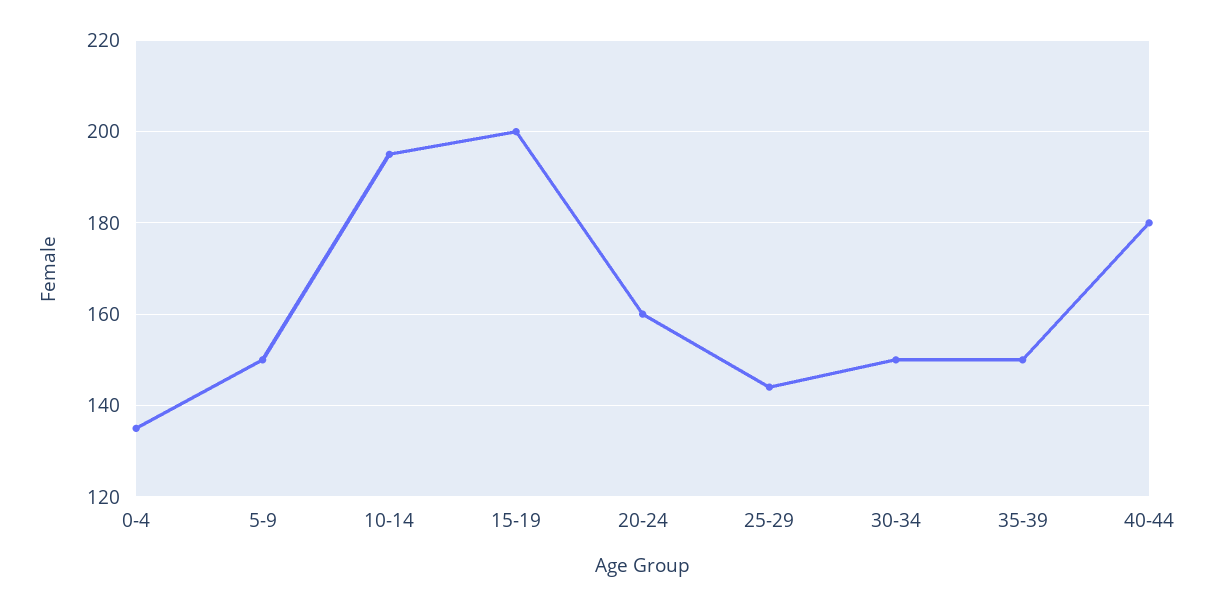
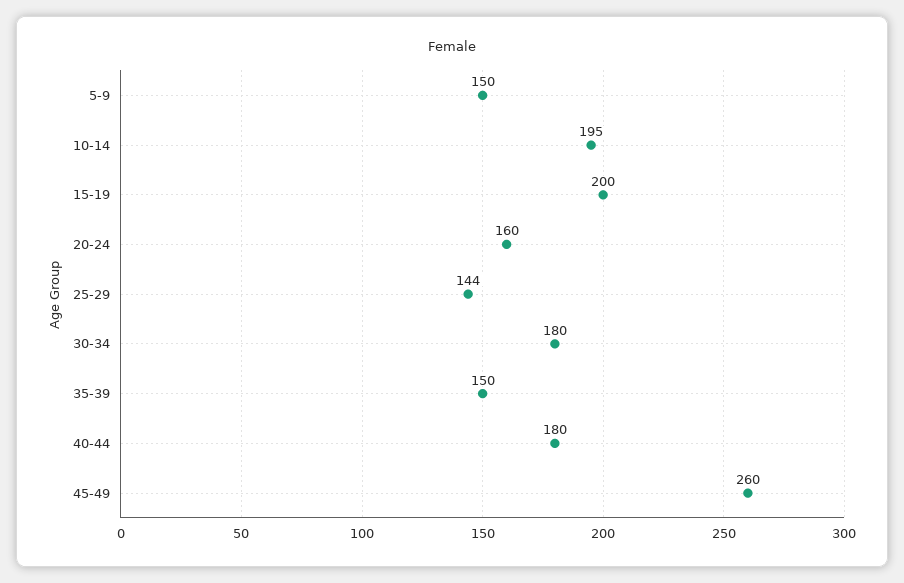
0-4: 135 -> none
30-34: 150 -> 180
45-49: none -> 260

